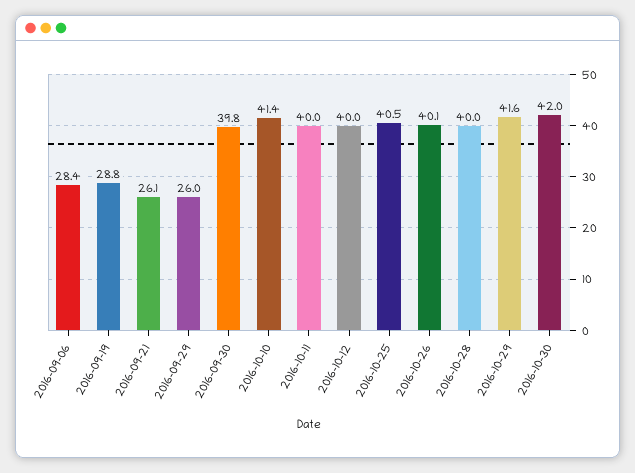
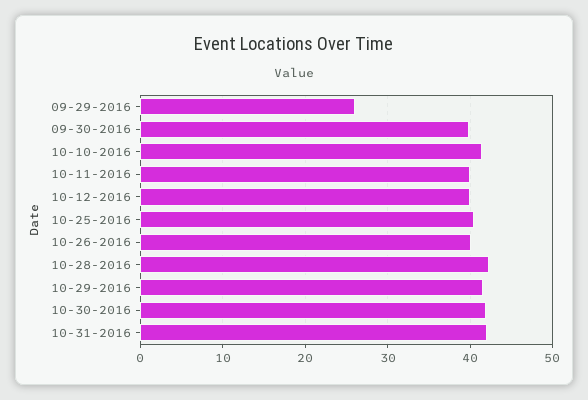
2016-09-06: 28.4 -> none
2016-09-19: 28.8 -> none
2016-09-21: 26.1 -> none
2016-10-28: 40 -> 42
10-31-2016: none -> 42

